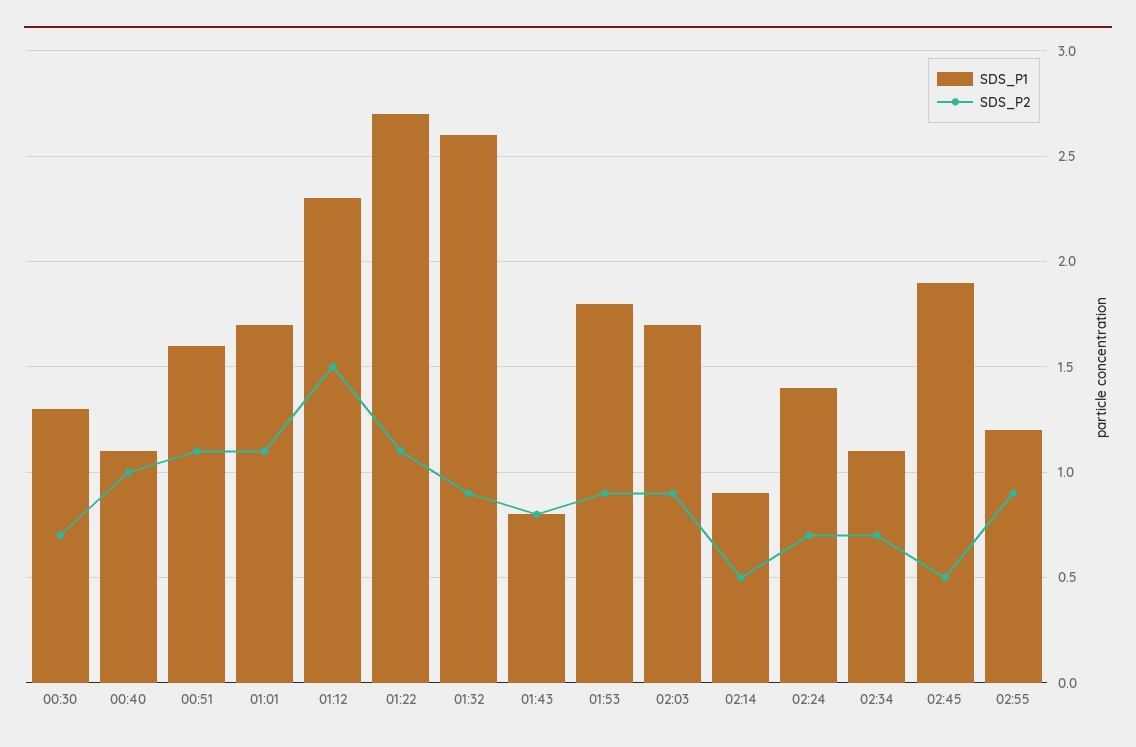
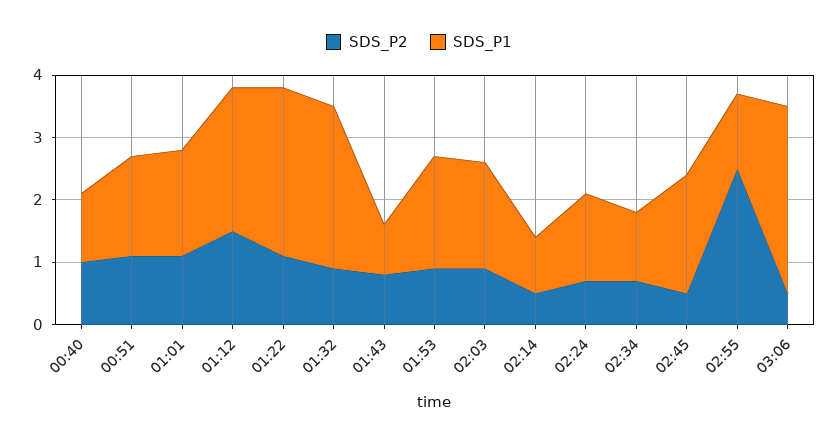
SDS_P1, 00:30: 1.3 -> none
SDS_P2, 00:30: 0.7 -> none
SDS_P2, 02:55: 0.9 -> 2.5
SDS_P2, 03:06: none -> 0.5
SDS_P1, 03:06: none -> 3

